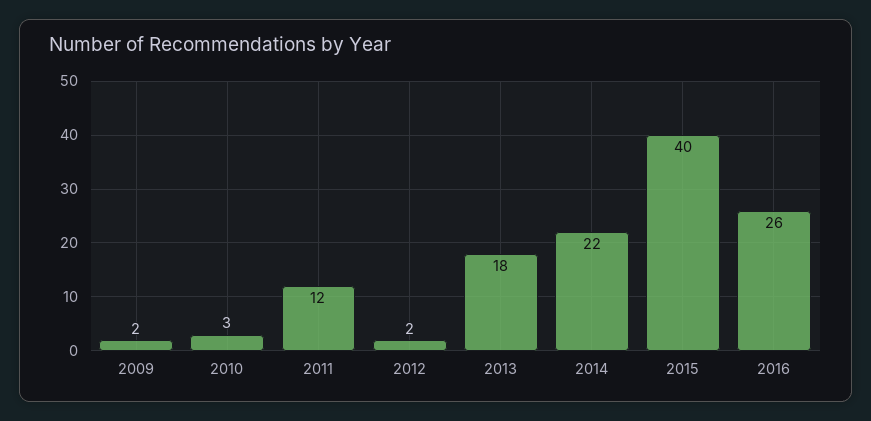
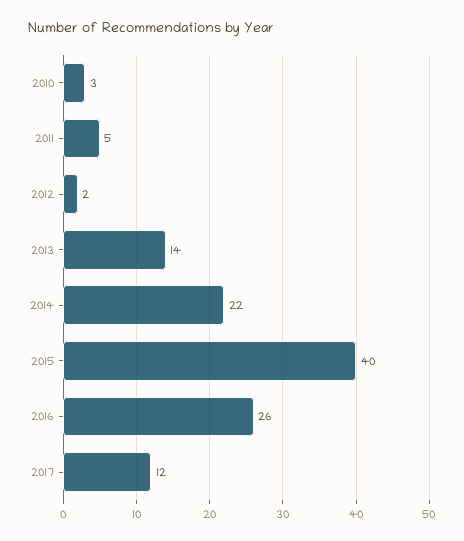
2009: 2 -> none
2011: 12 -> 5
2013: 18 -> 14
2017: none -> 12

